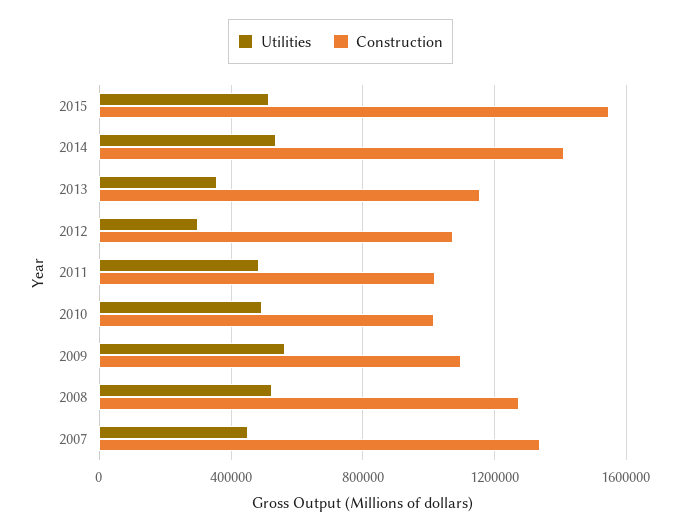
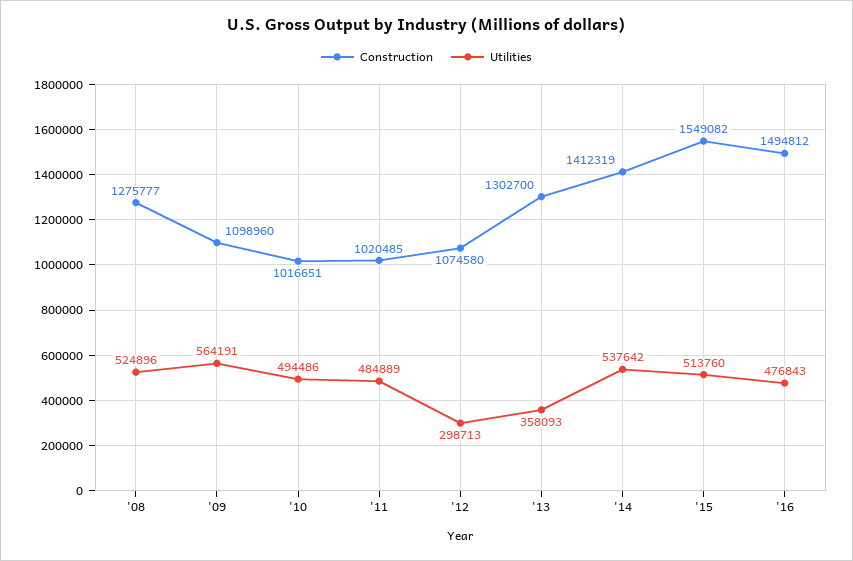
Construction, 2013: 1150000 -> 1302700
Utilities, 2007: 450000 -> none
Construction, 2007: 1350000 -> none
Construction, '16: none -> 1494812
Utilities, '16: none -> 476843

